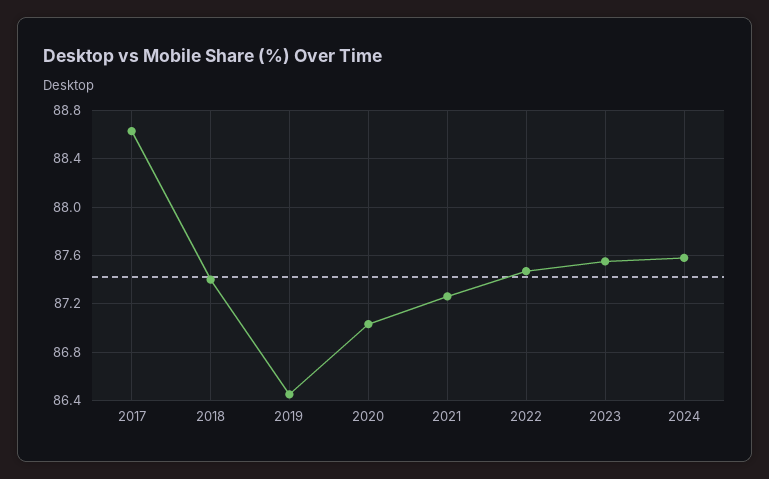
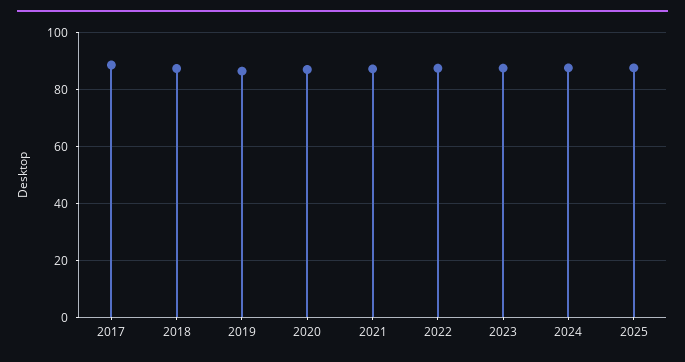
2025: none -> 87.5

